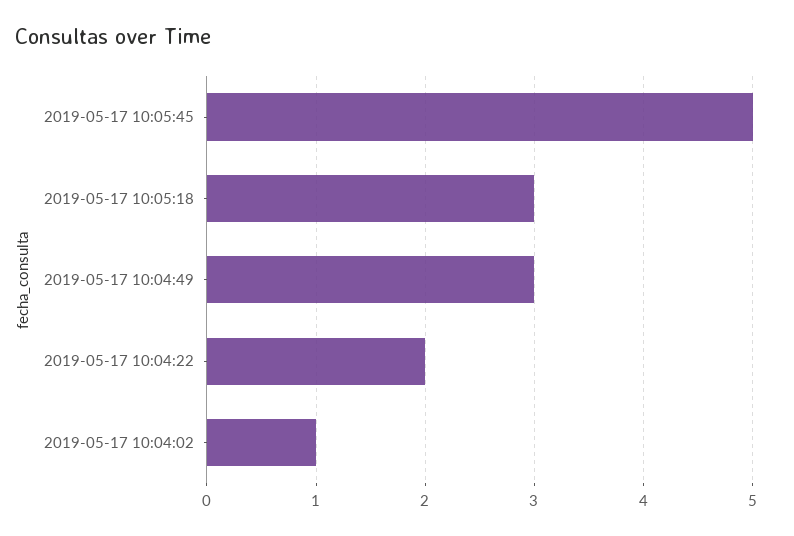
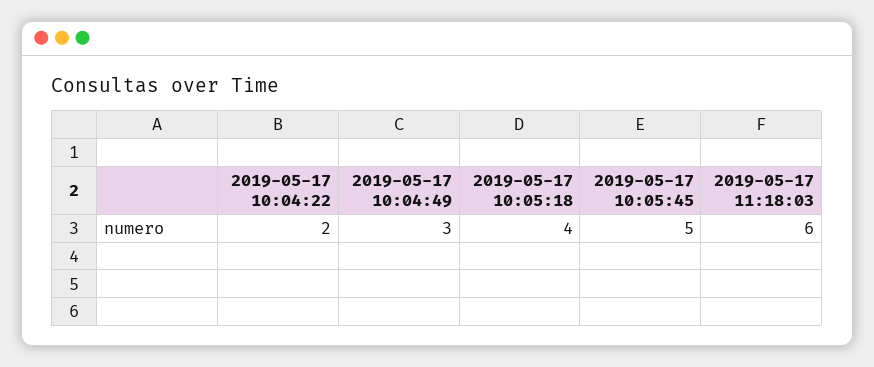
2019-05-17 10:05:18: 3 -> 4
2019-05-17 10:04:02: 1 -> none
2019-05-17 11:18:03: none -> 6

